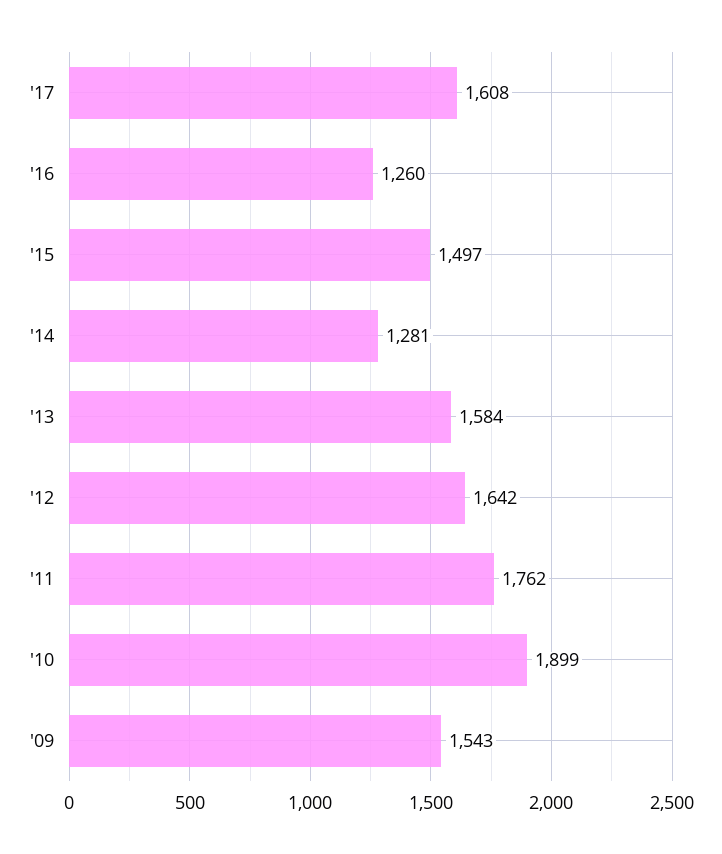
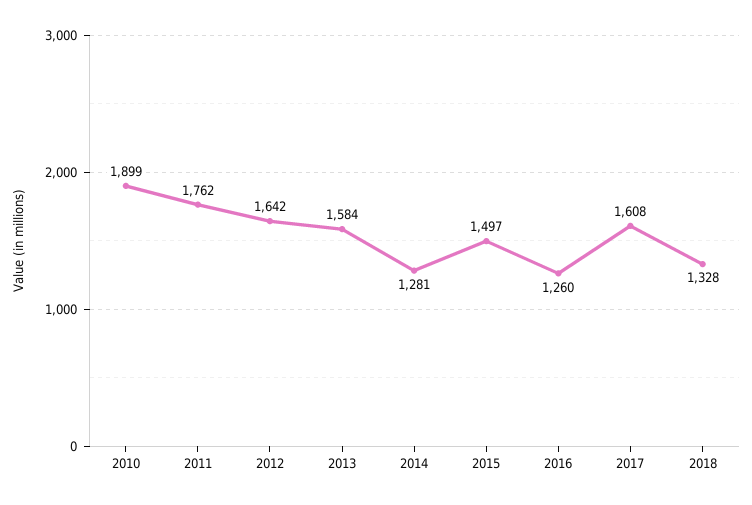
'09: 1543 -> none
2018: none -> 1328

